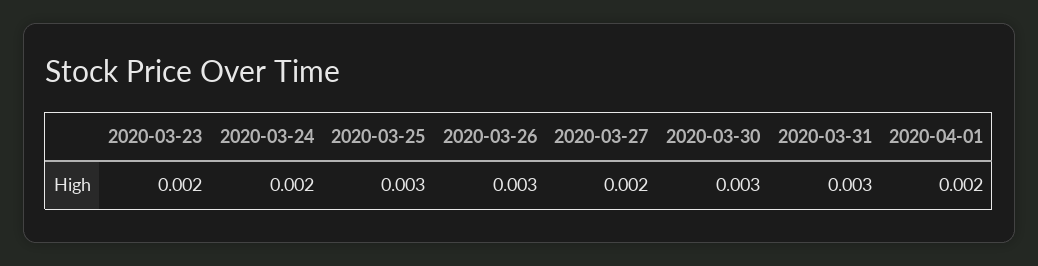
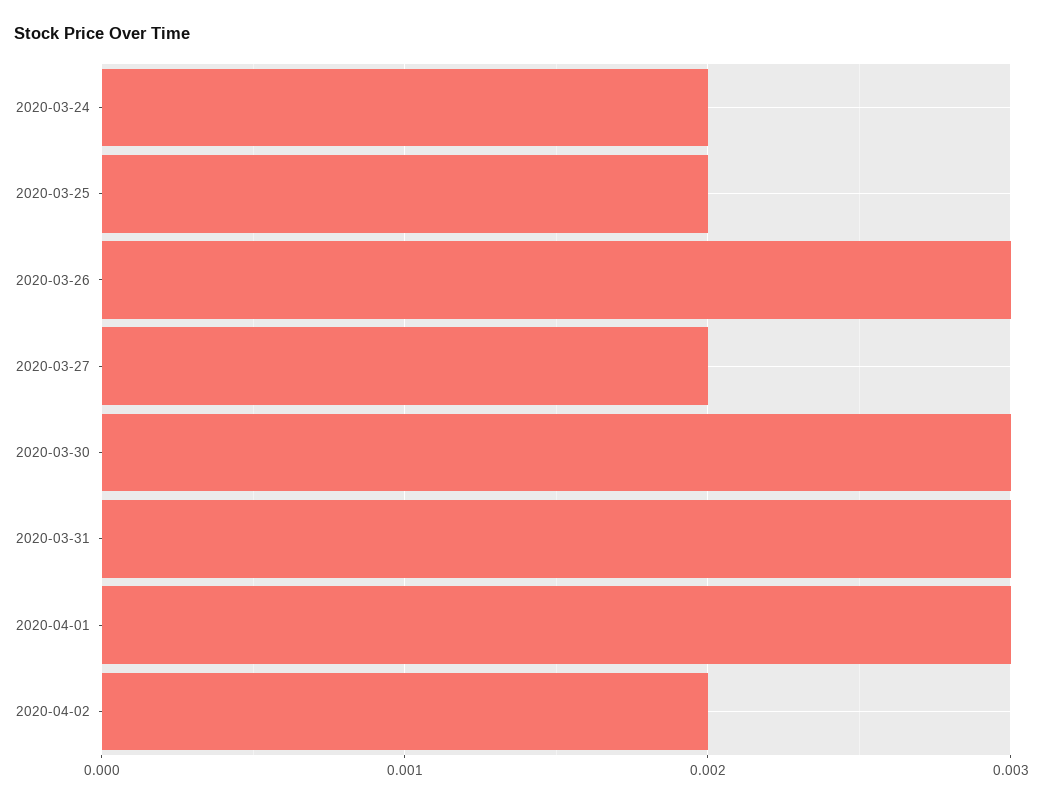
2020-03-23: 0.002 -> none
2020-03-25: 0.003 -> 0.002
2020-04-01: 0.002 -> 0.003
2020-04-02: none -> 0.002

